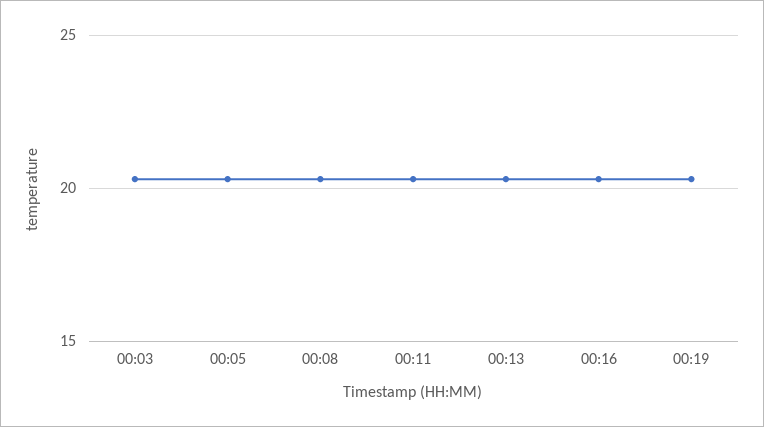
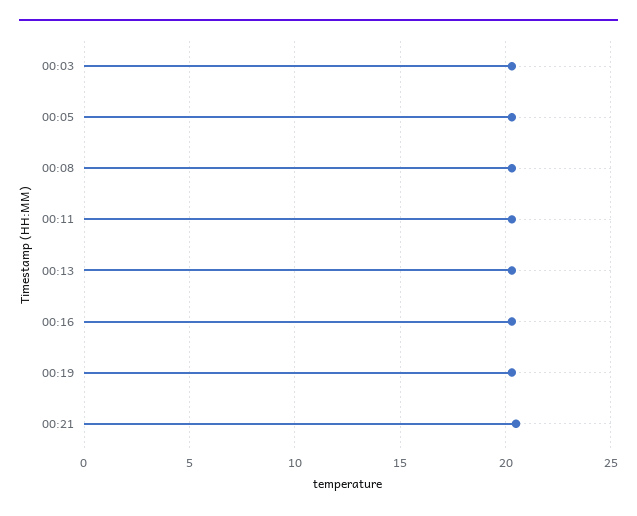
00:21: none -> 20.5

